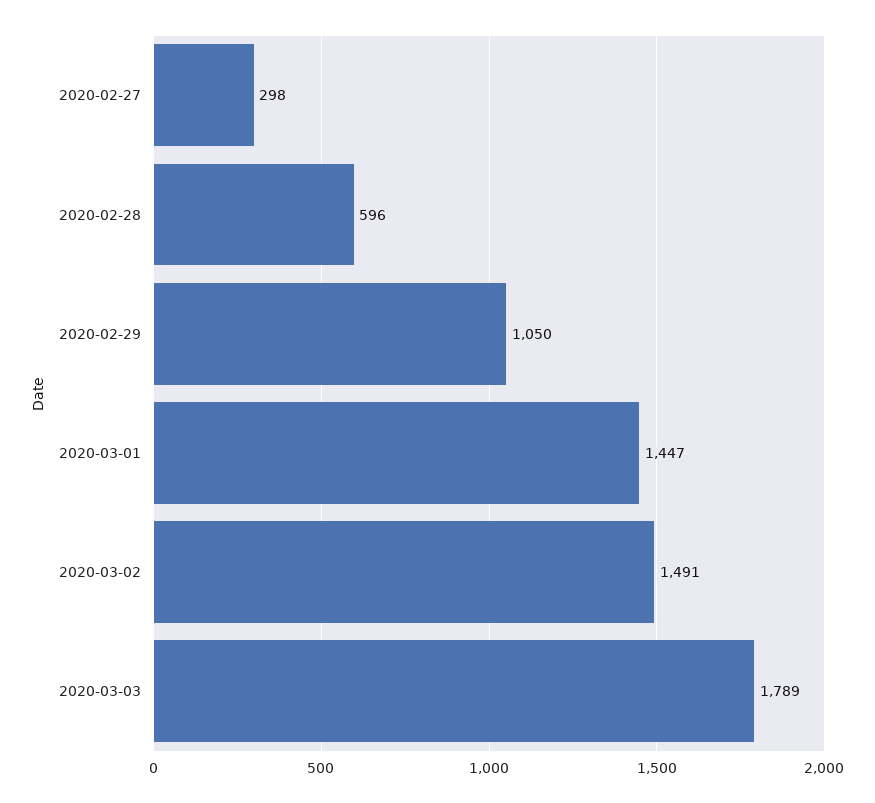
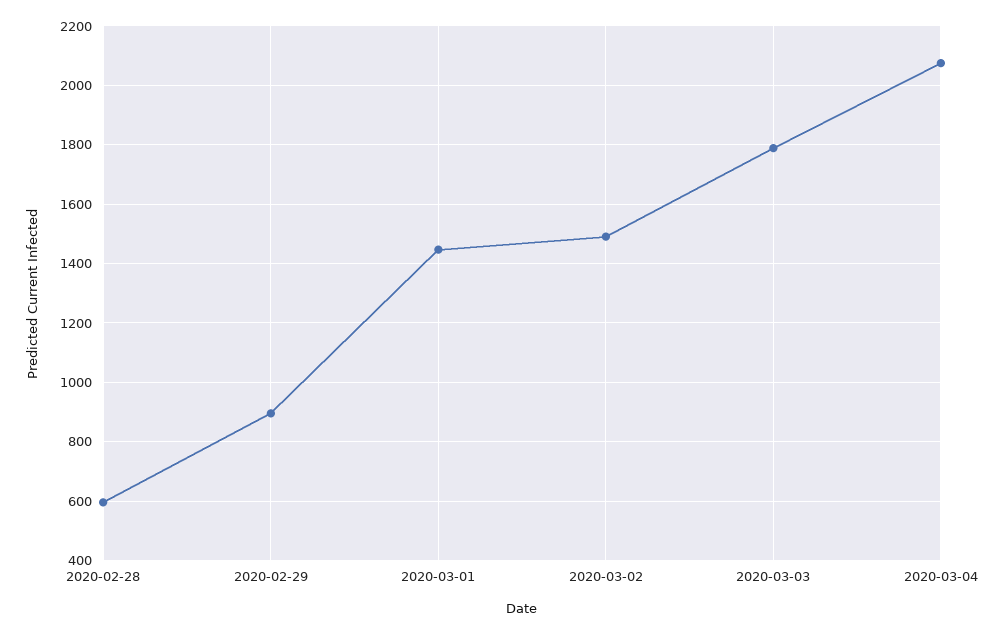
2020-02-27: 298 -> none
2020-02-29: 1050 -> 900
2020-03-04: none -> 2075

